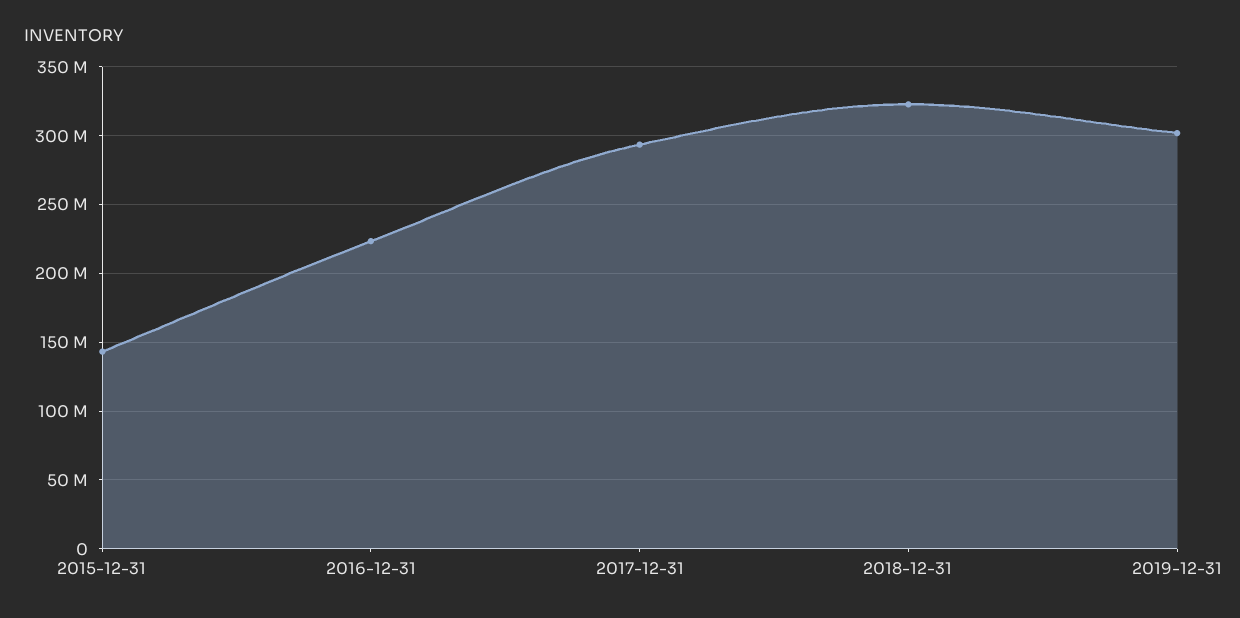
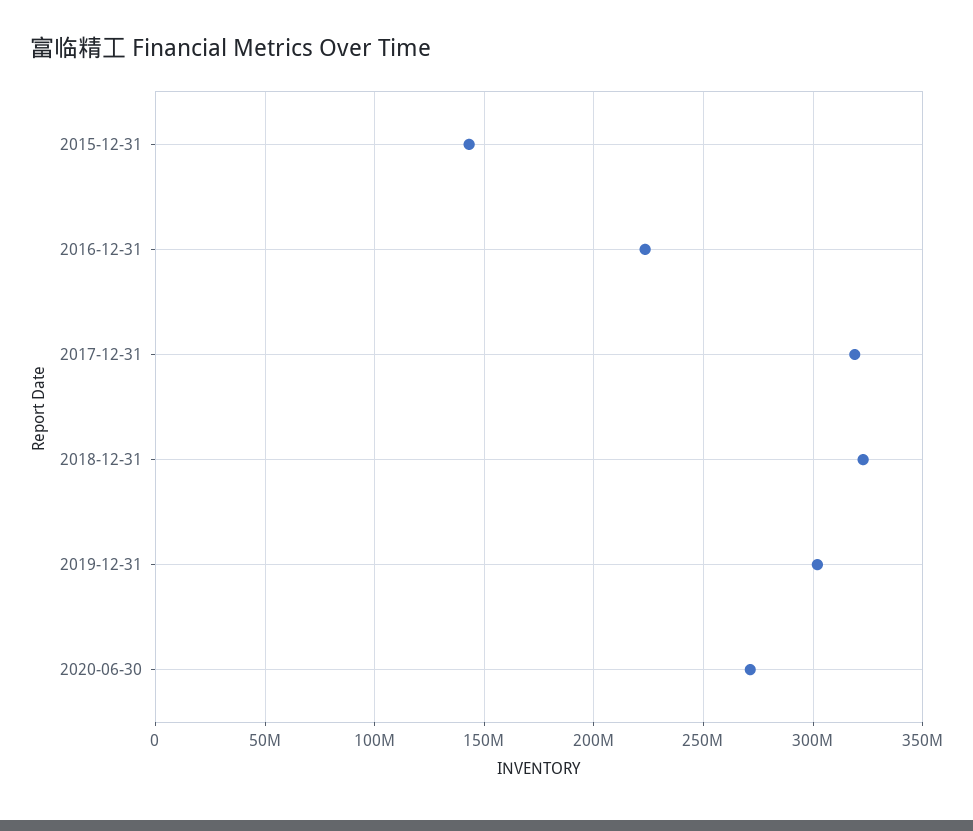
2017-12-31: 295000000 -> 320000000
2020-06-30: none -> 270000000

